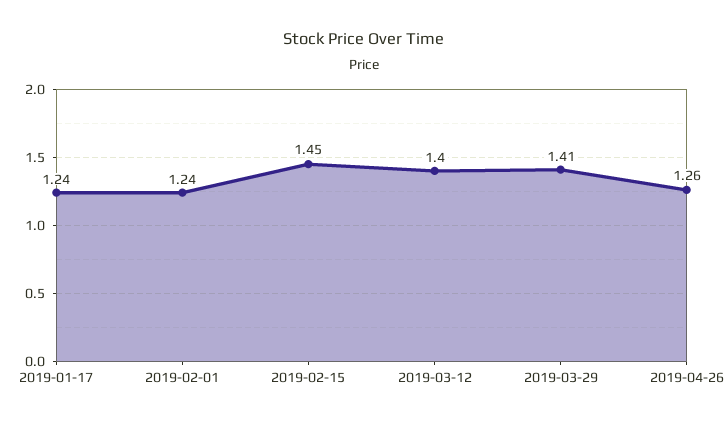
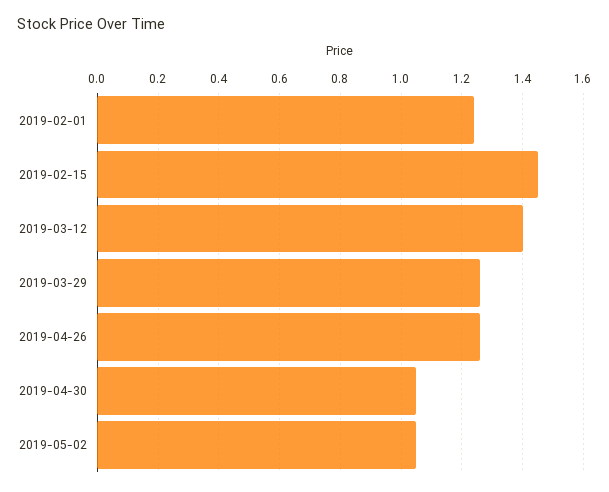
2019-01-17: 1.24 -> none
2019-03-29: 1.41 -> 1.25
2019-04-30: none -> 1.05
2019-05-02: none -> 1.05

